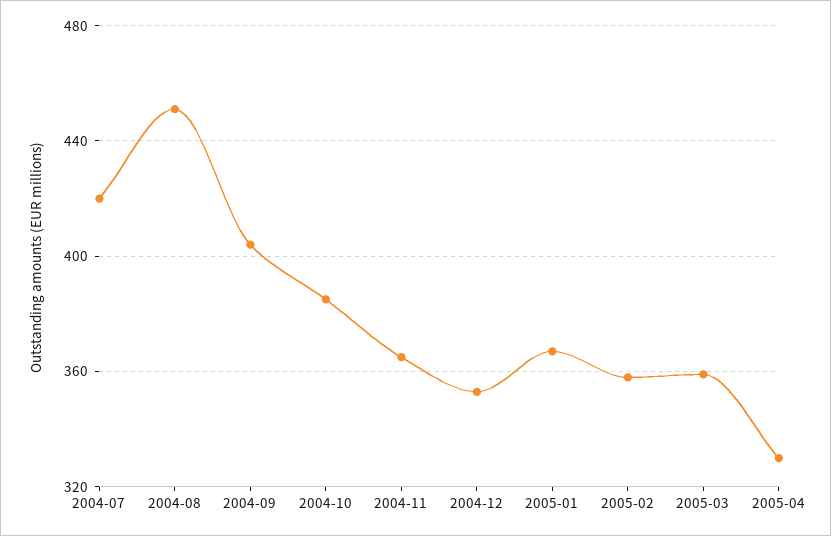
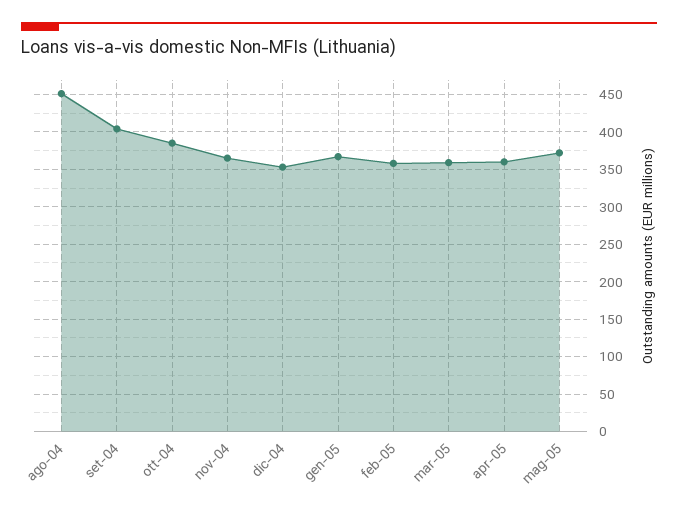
2004-07: 420 -> none
2005-04: 330 -> 360
mag-05: none -> 370

